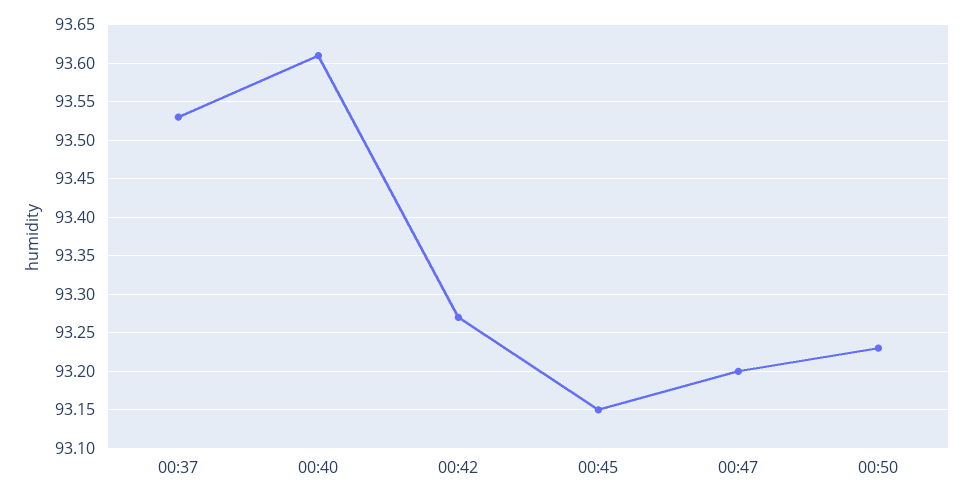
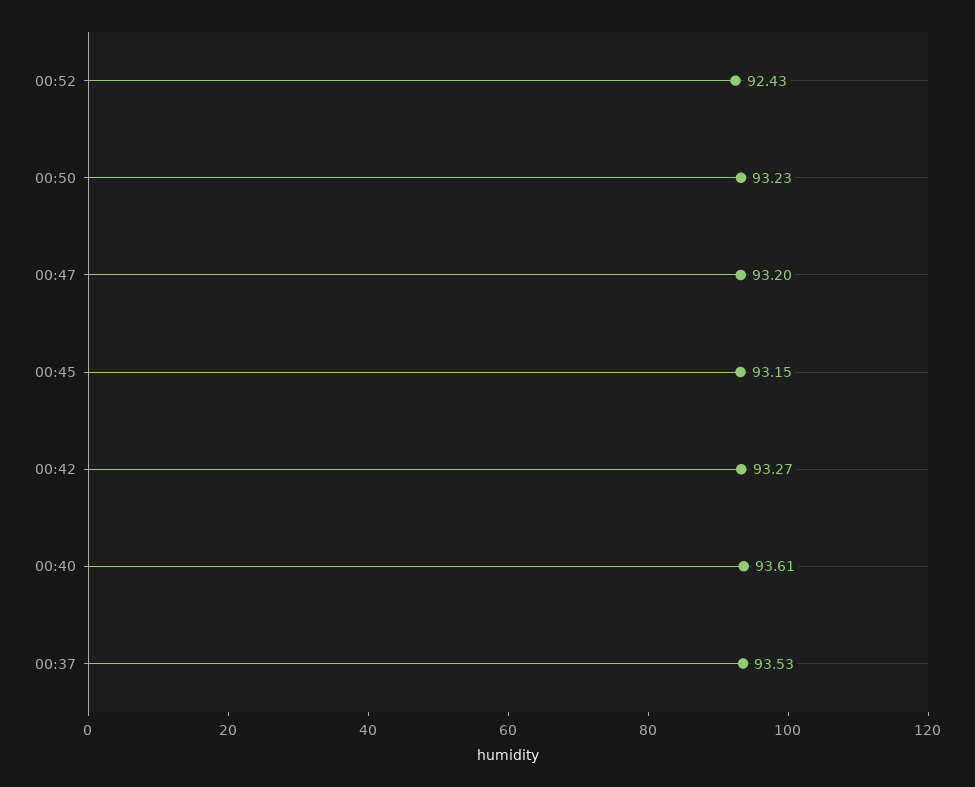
00:52: none -> 92.43

